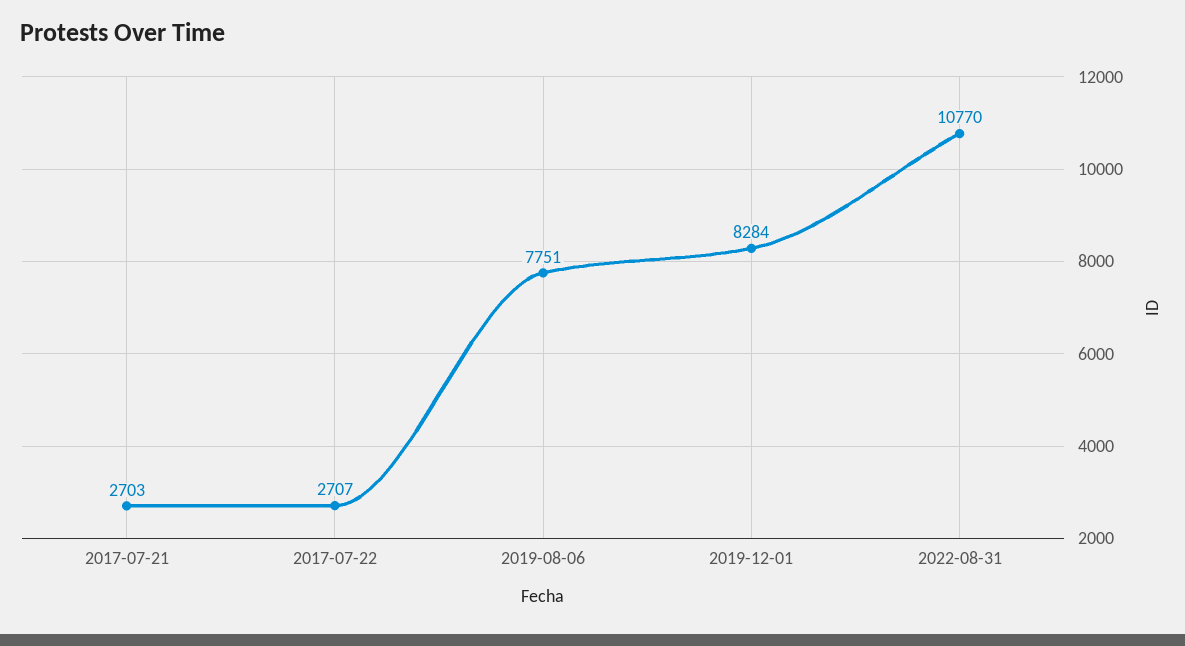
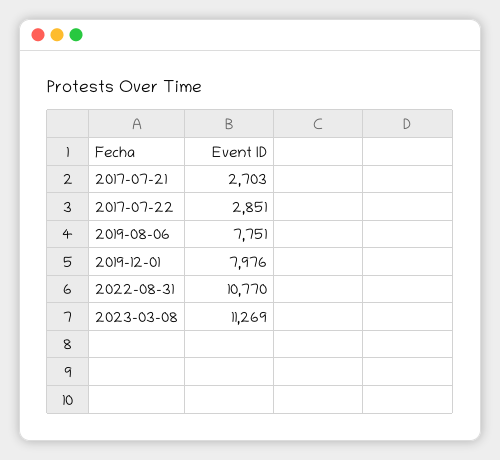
2017-07-22: 2707 -> 2851
2019-12-01: 8284 -> 7976
2023-03-08: none -> 11269

